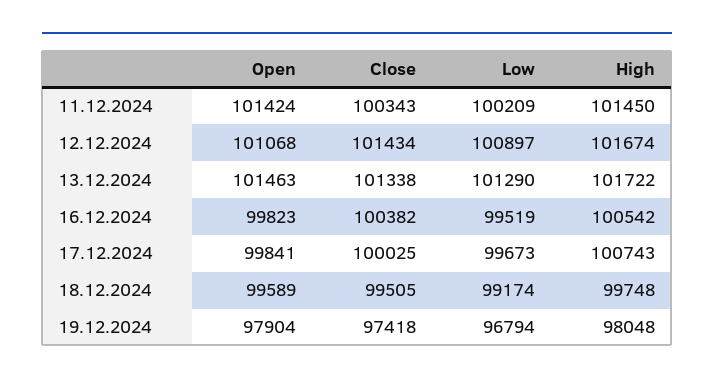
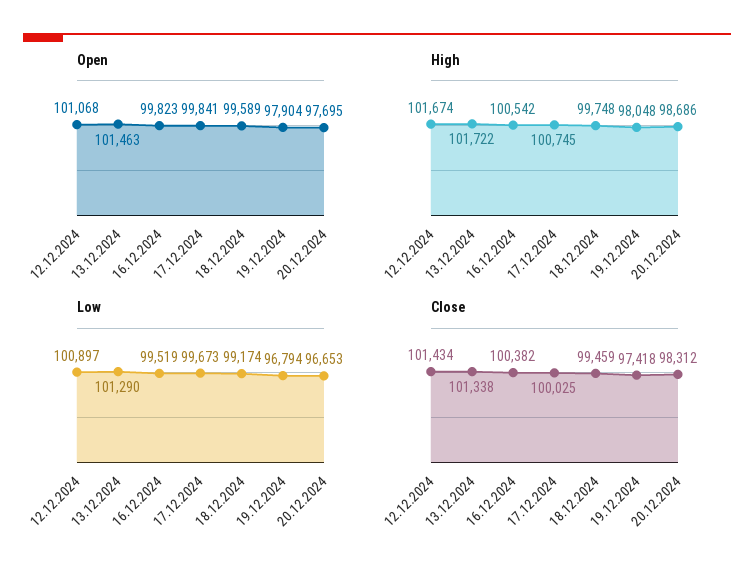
Open, 11.12.2024: 101424 -> none
Close, 11.12.2024: 100343 -> none
Low, 11.12.2024: 100209 -> none
High, 11.12.2024: 101450 -> none
High, 17.12.2024: 100743 -> 100745
Close, 18.12.2024: 99505 -> 99459
Open, 20.12.2024: none -> 97695
High, 20.12.2024: none -> 98686
Low, 20.12.2024: none -> 96653
Close, 20.12.2024: none -> 98312

